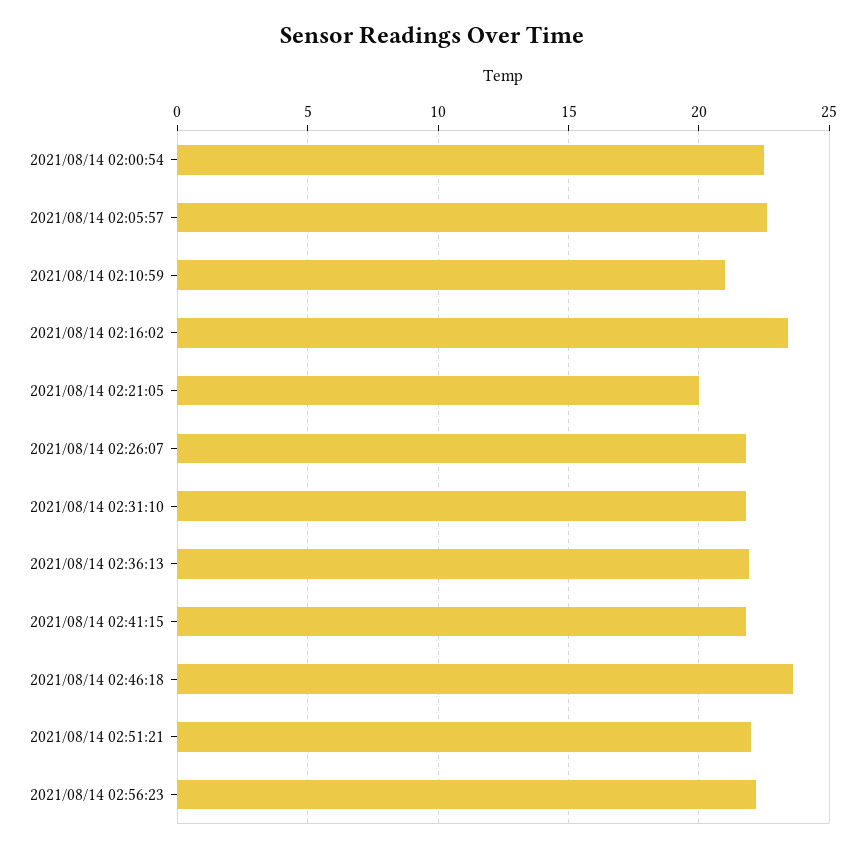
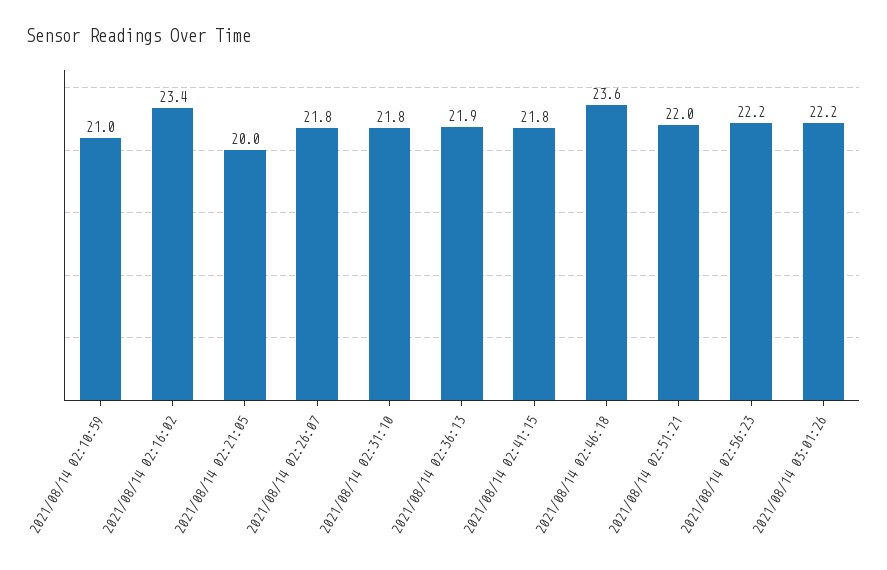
2021/08/14 02:00:54: 22.5 -> none
2021/08/14 02:05:57: 22.5 -> none
2021/08/14 03:01:26: none -> 22.2

